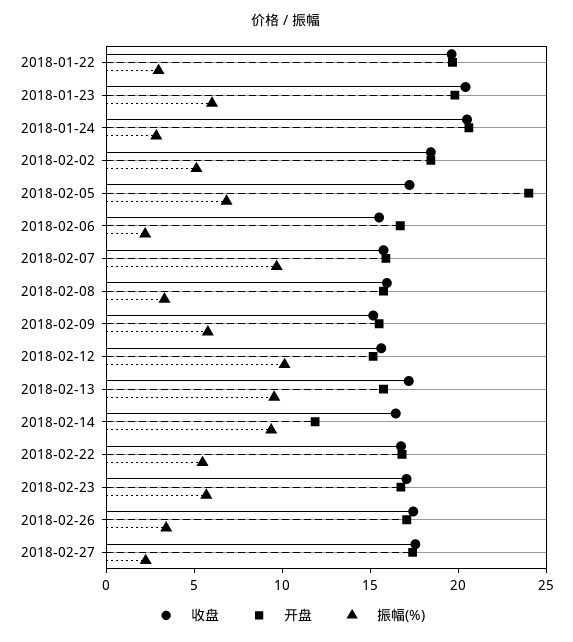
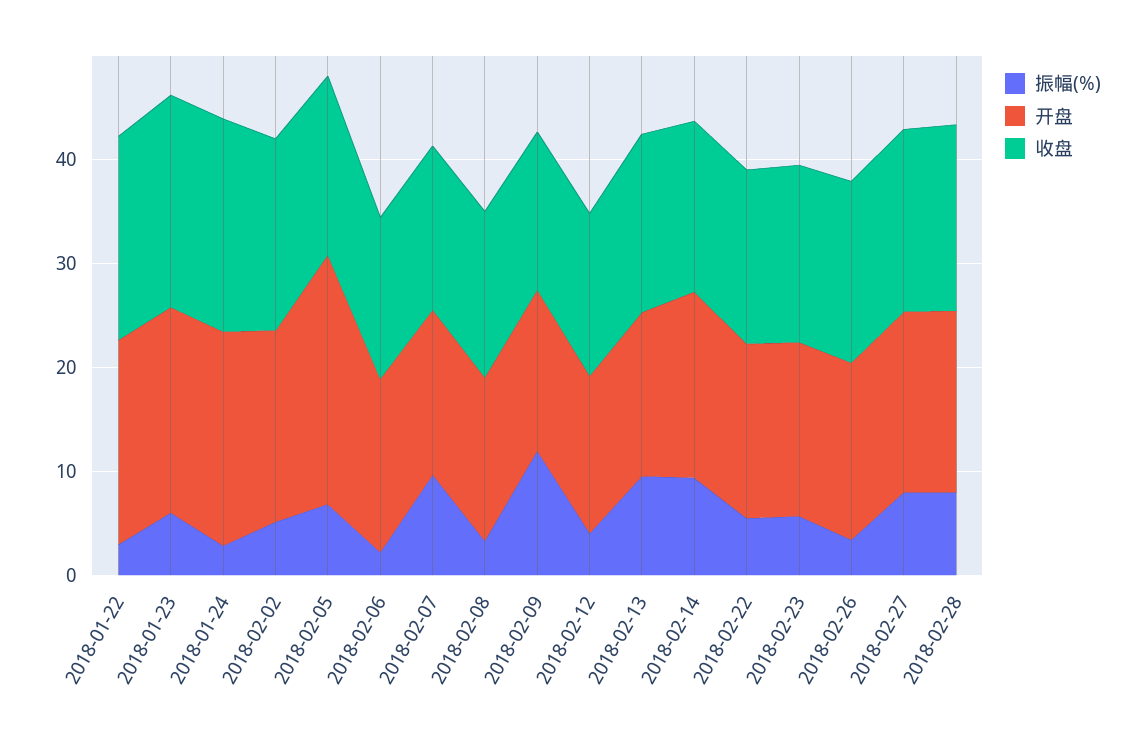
振幅(%), 2018-02-09: 6 -> 12
振幅(%), 2018-02-12: 10 -> 4
开盘, 2018-02-14: 12 -> 18
振幅(%), 2018-02-27: 2 -> 8
振幅(%), 2018-02-28: none -> 8
开盘, 2018-02-28: none -> 18
收盘, 2018-02-28: none -> 18

